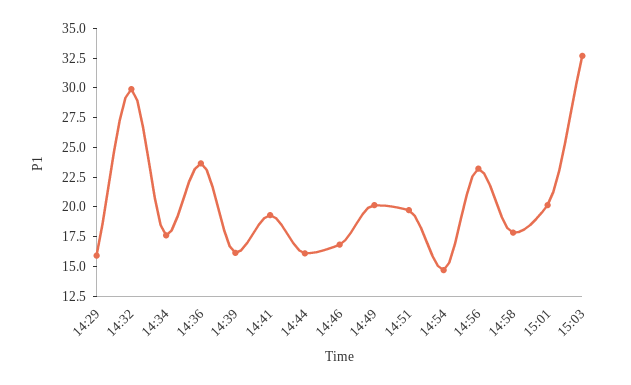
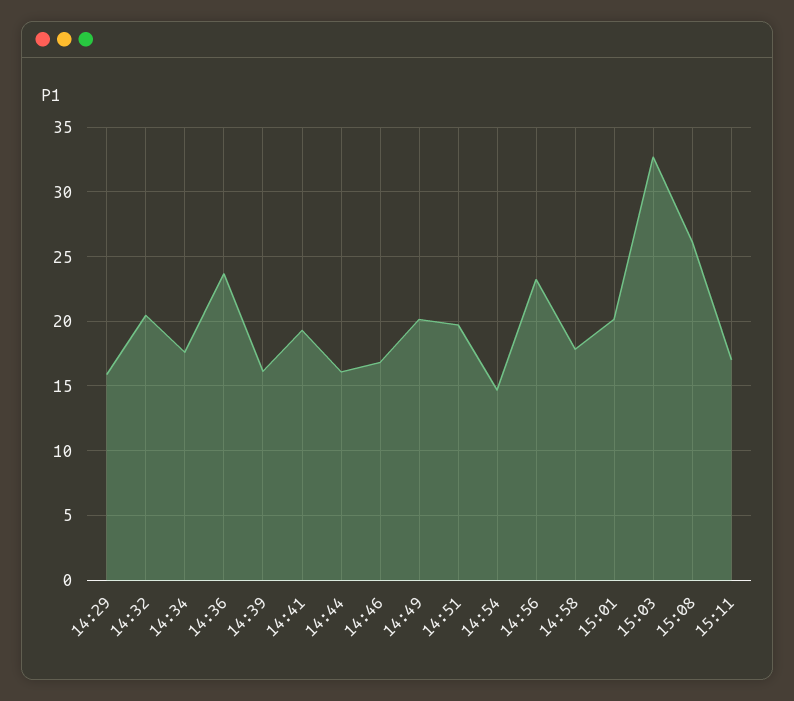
14:32: 30 -> 20.5
15:08: none -> 26
15:11: none -> 17

